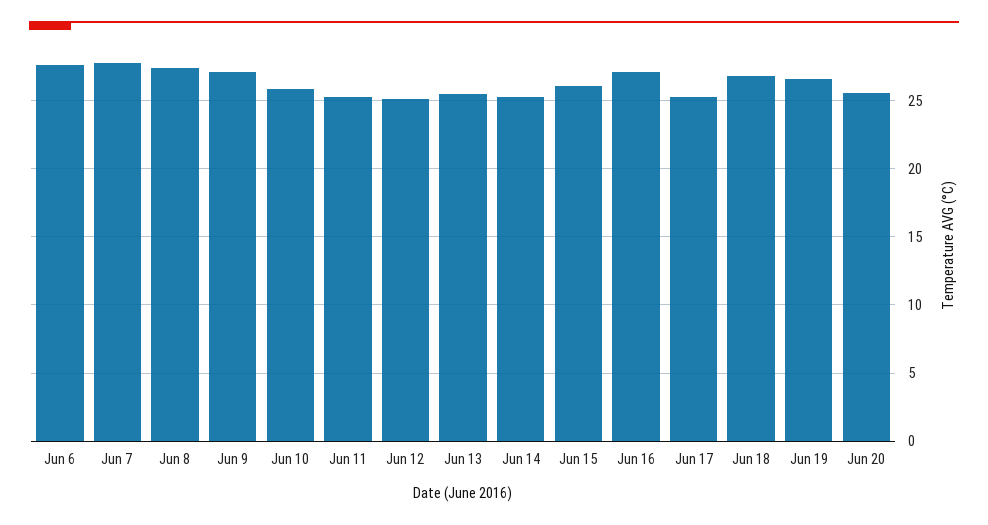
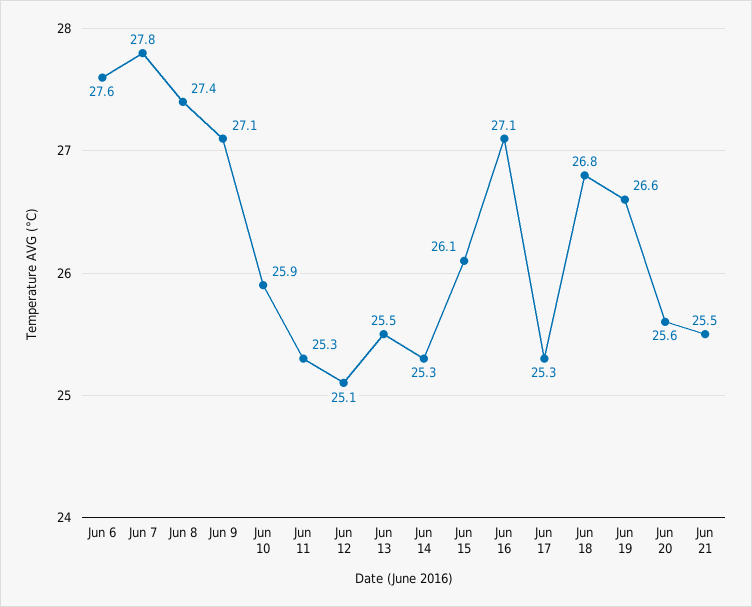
Jun 21: none -> 25.5

